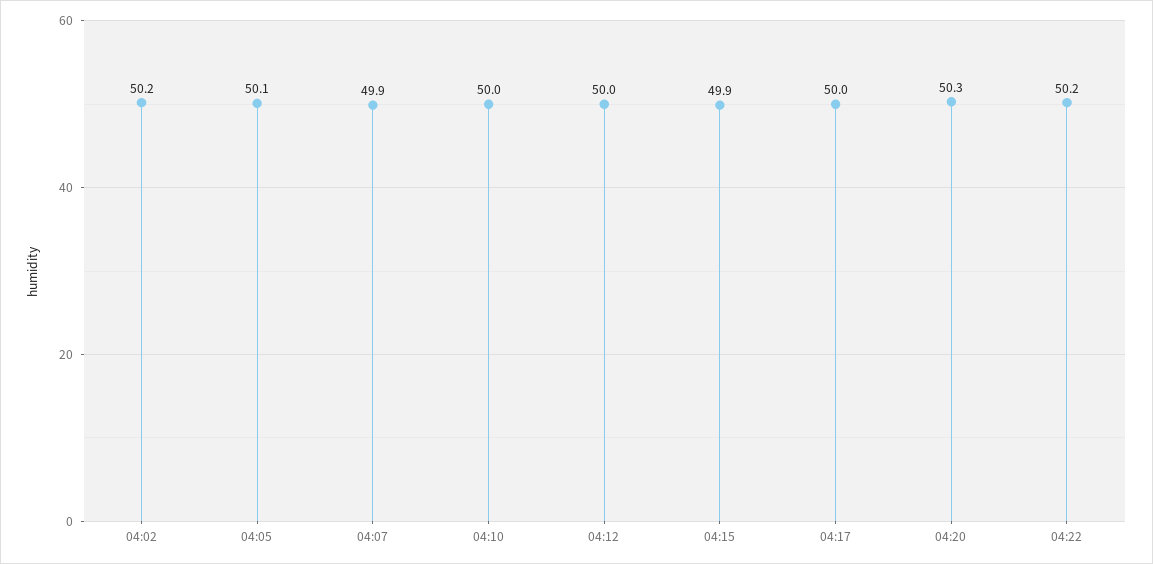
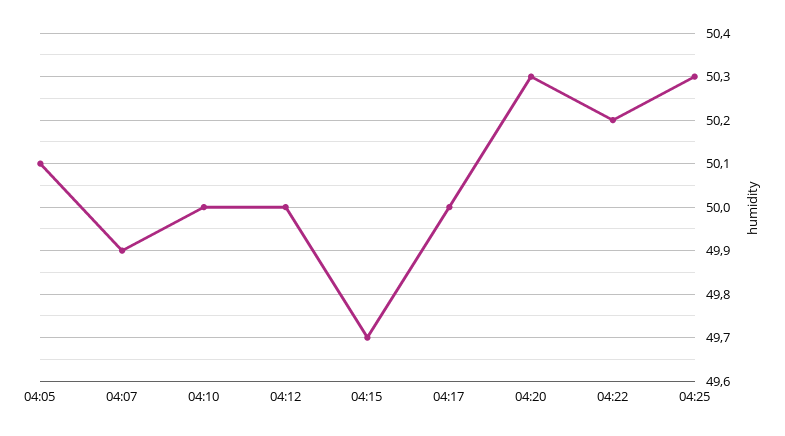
04:02: 50.2 -> none
04:15: 49.9 -> 49.7
04:25: none -> 50.3

